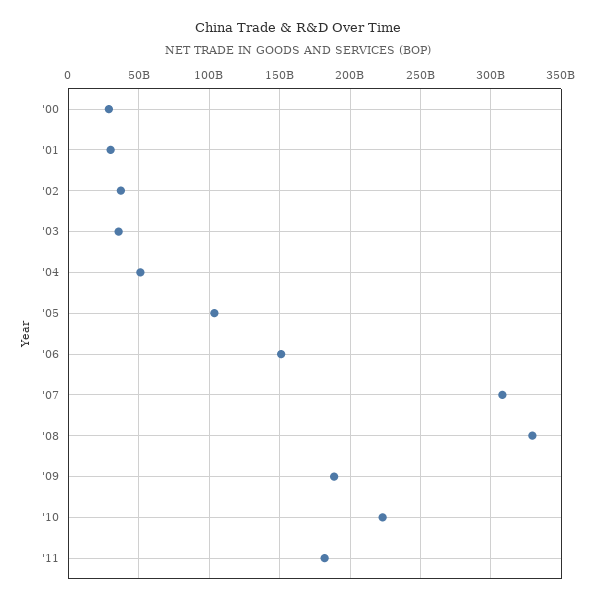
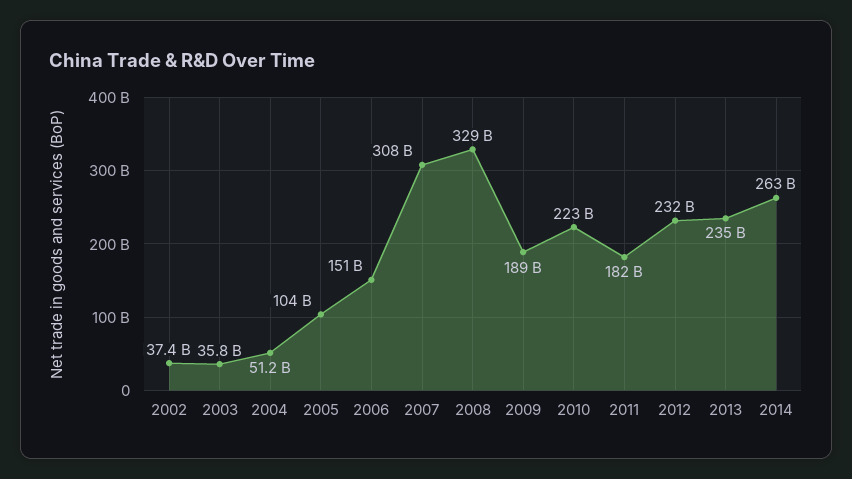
'00: 30000000000 -> none
'01: 30000000000 -> none
2012: none -> 232000000000
2013: none -> 235000000000
2014: none -> 263000000000

